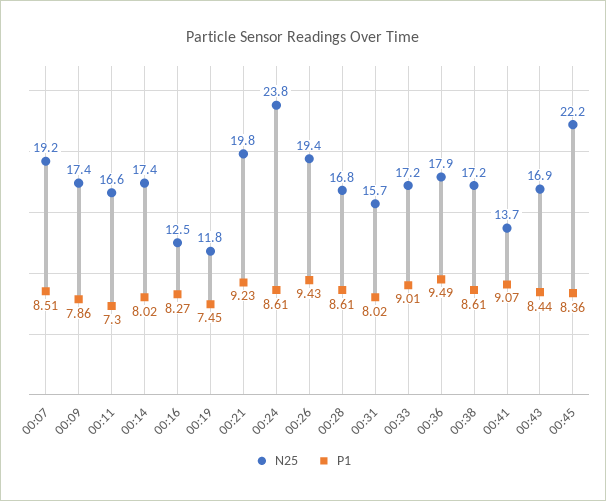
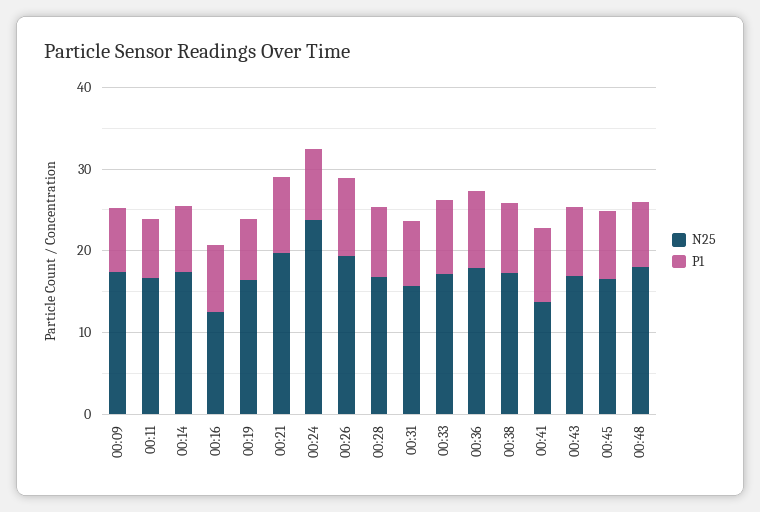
N25, 00:07: 19.2 -> none
P1, 00:07: 8.51 -> none
N25, 00:19: 11.8 -> 16
N25, 00:45: 22.2 -> 16
N25, 00:48: none -> 18
P1, 00:48: none -> 8

